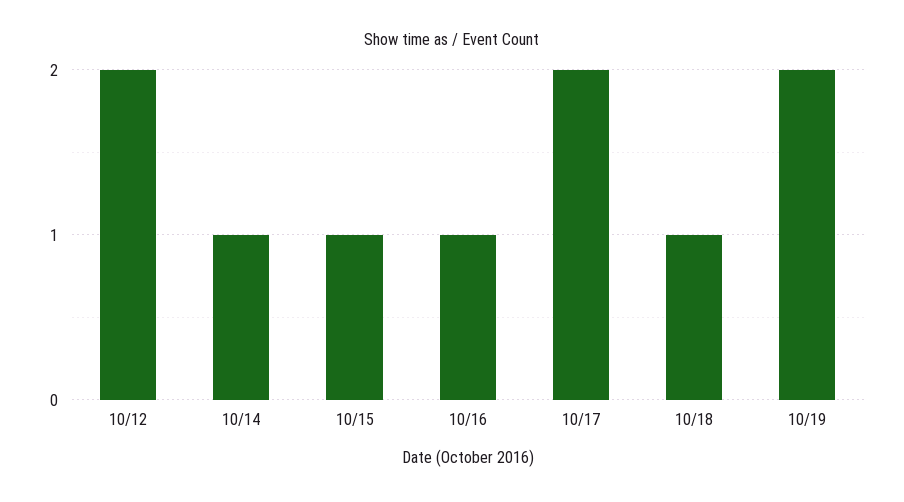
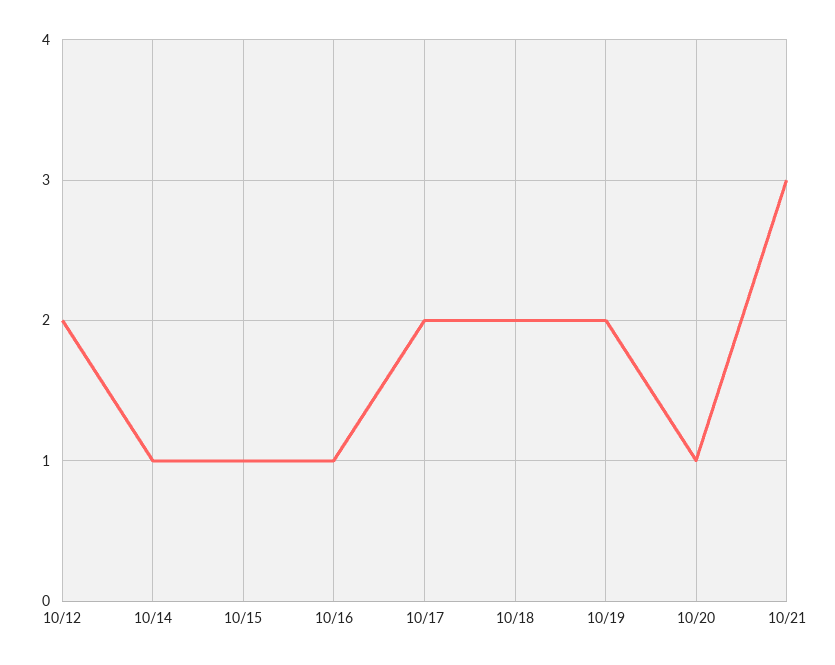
10/18: 1 -> 2
10/20: none -> 1
10/21: none -> 3

